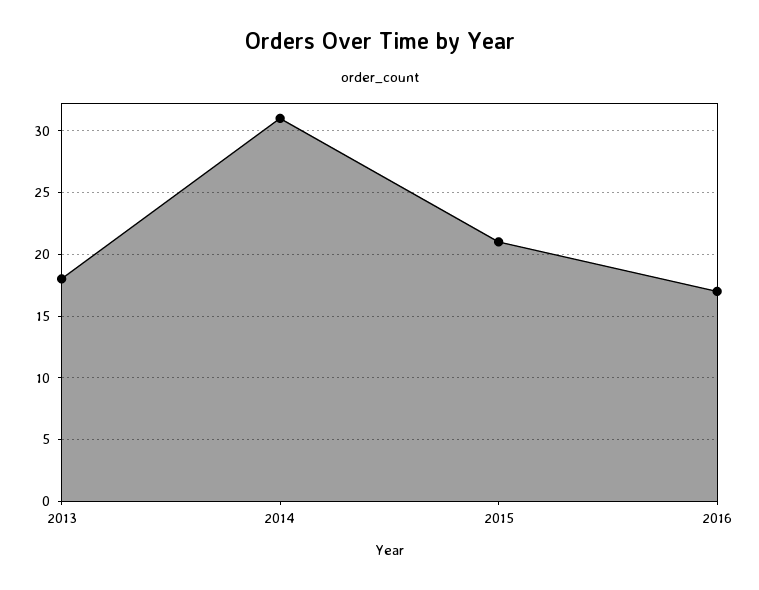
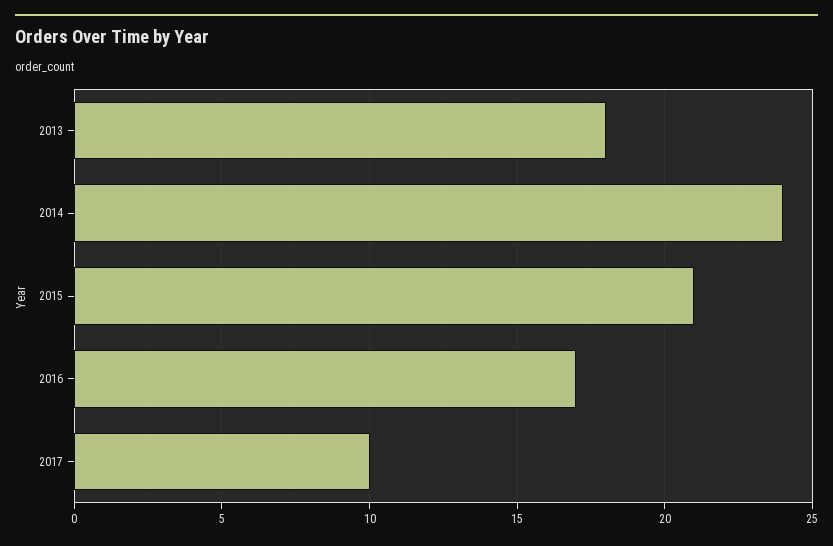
2014: 31 -> 24
2017: none -> 10

